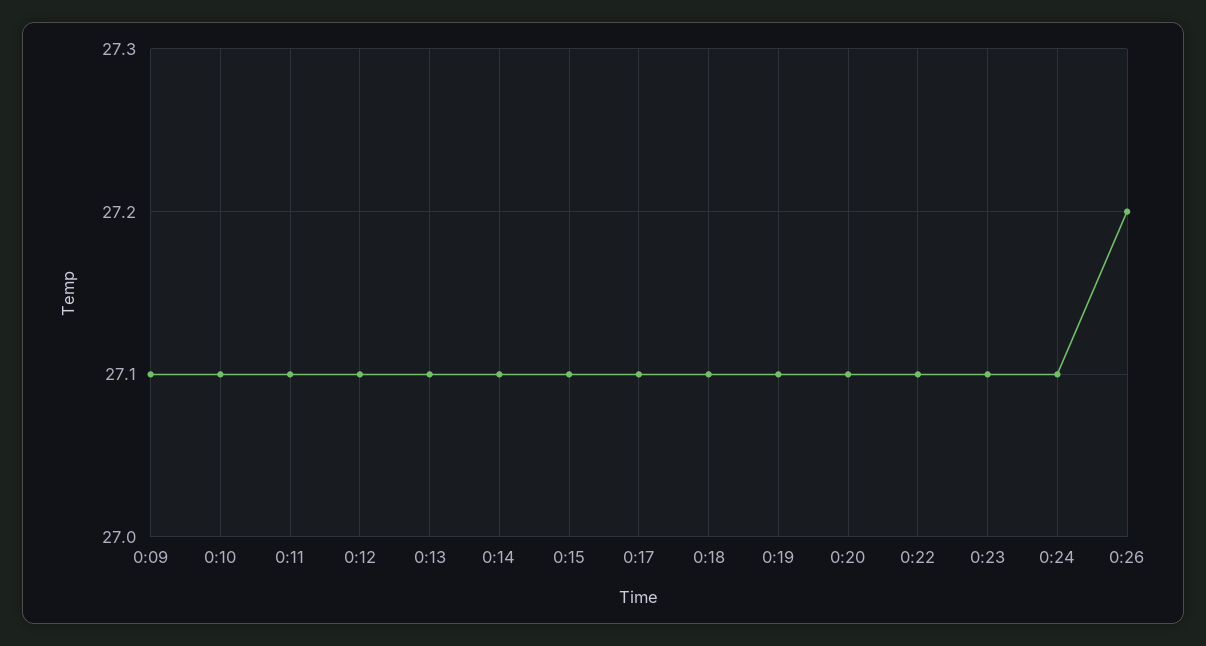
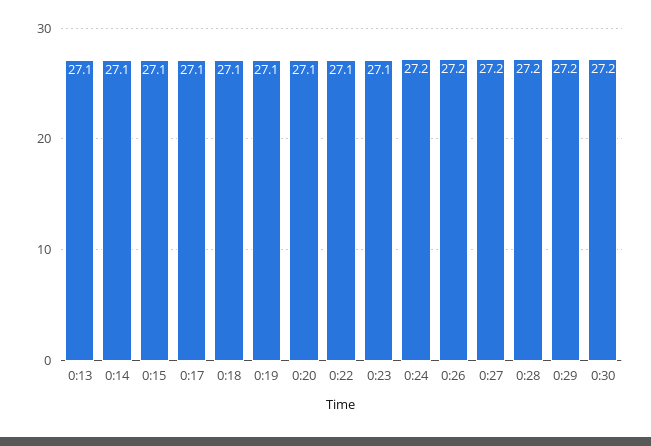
0:09: 27.1 -> none
0:10: 27.1 -> none
0:11: 27.1 -> none
0:12: 27.1 -> none
0:24: 27.1 -> 27.2
0:27: none -> 27.2
0:28: none -> 27.2
0:29: none -> 27.2
0:30: none -> 27.2

